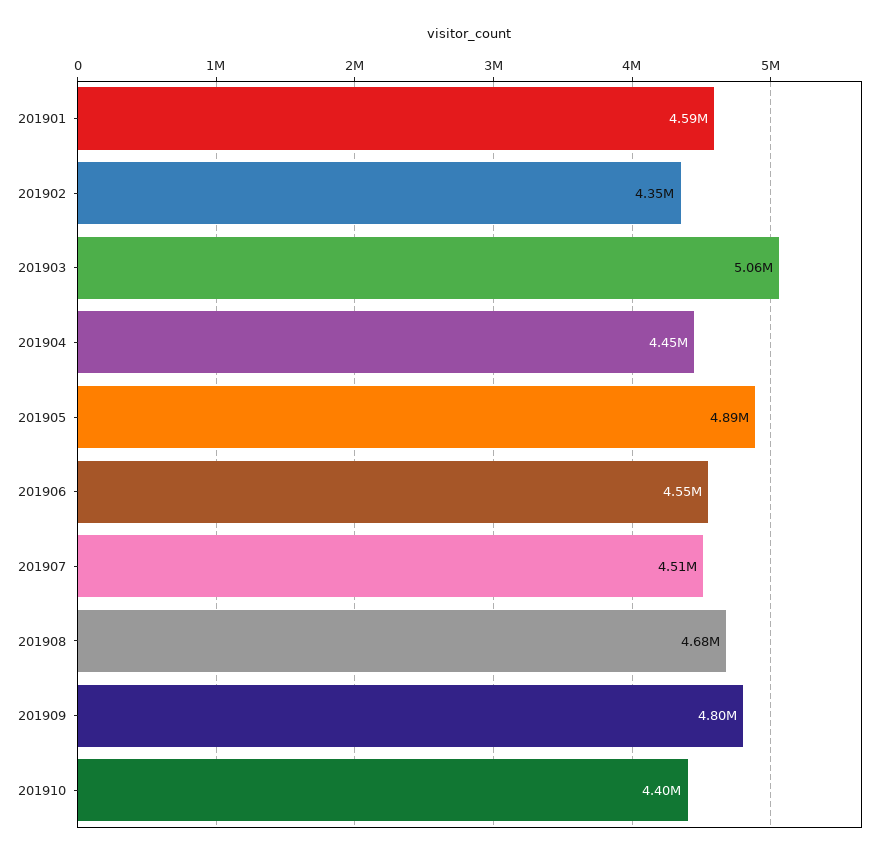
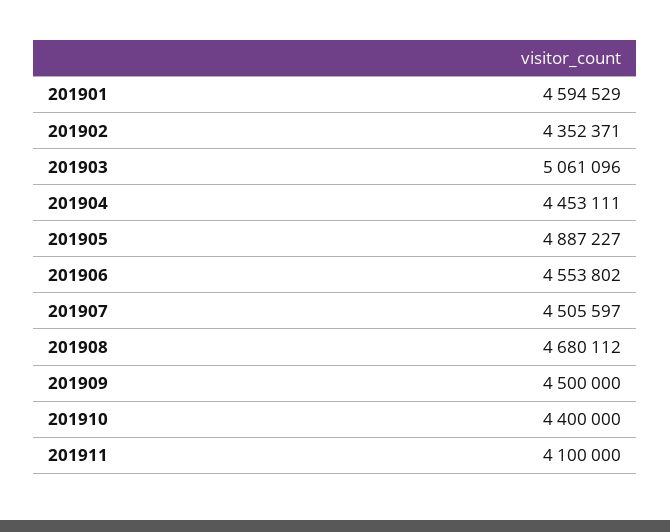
201909: 4800000 -> 4500000
201911: none -> 4100000

